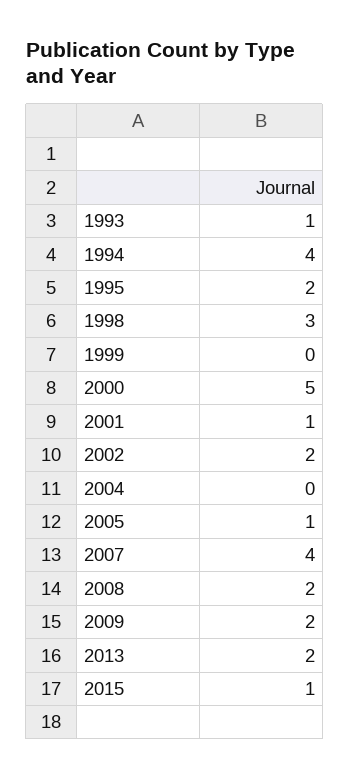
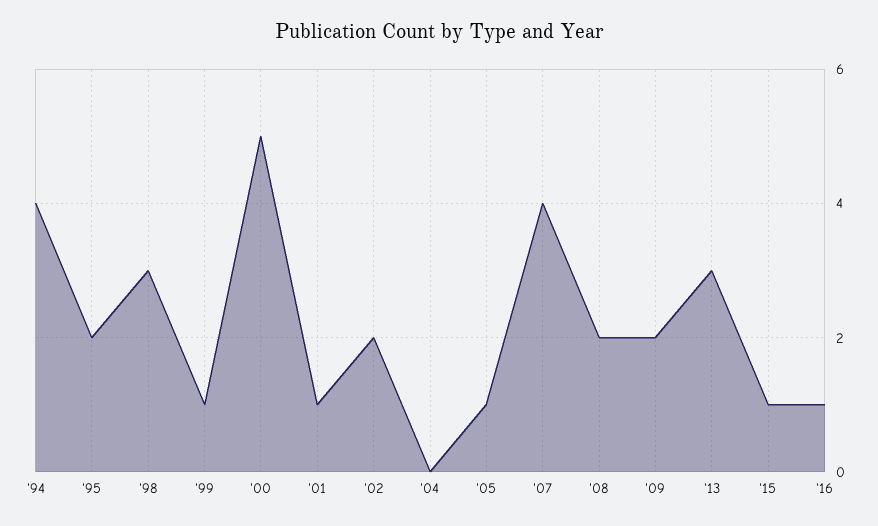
1993: 1 -> none
1999: 0 -> 1
2013: 2 -> 3
'16: none -> 1

